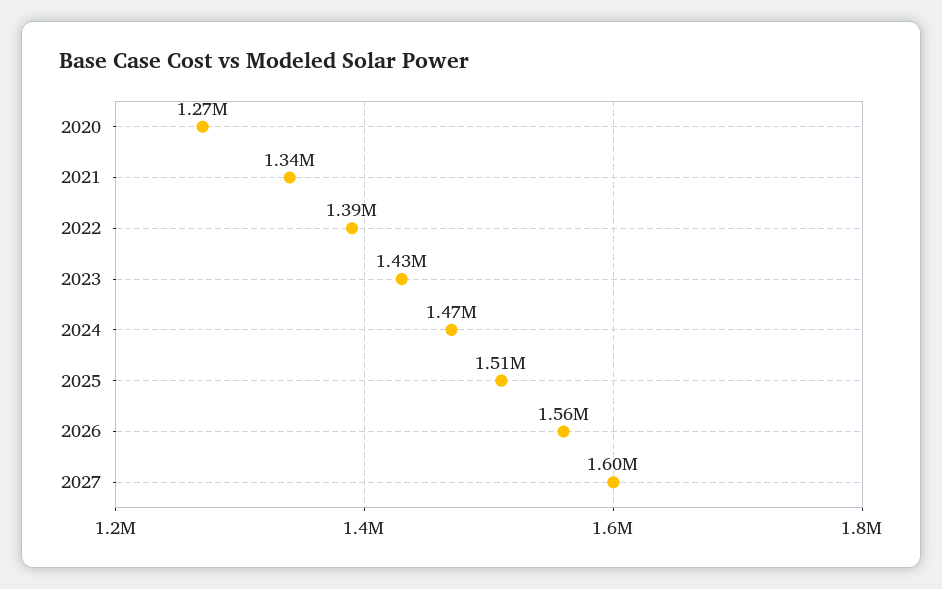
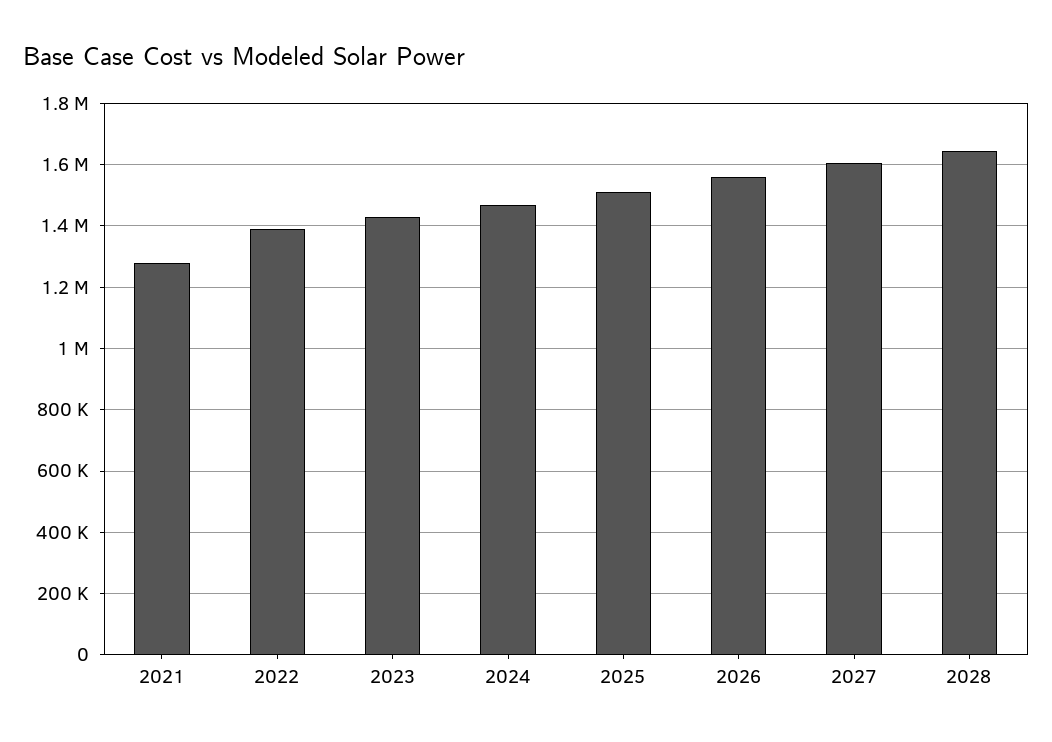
2020: 1270000 -> none
2021: 1340000 -> 1280000
2028: none -> 1640000

